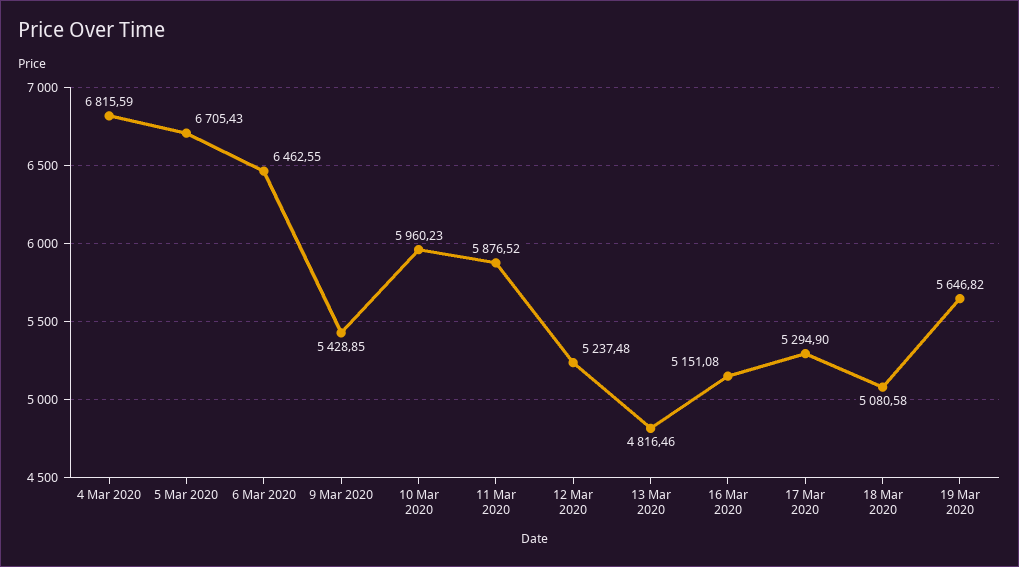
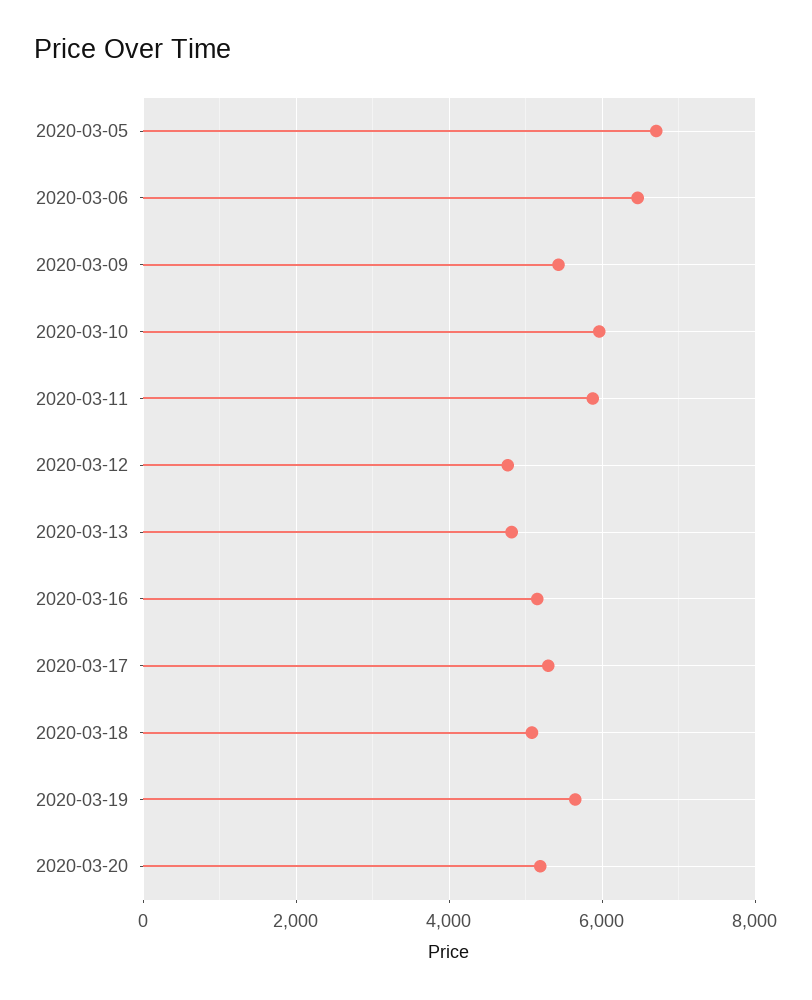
4 Mar 2020: 6815.59 -> none
12 Mar 2020: 5237.48 -> 4800
2020-03-20: none -> 5200

